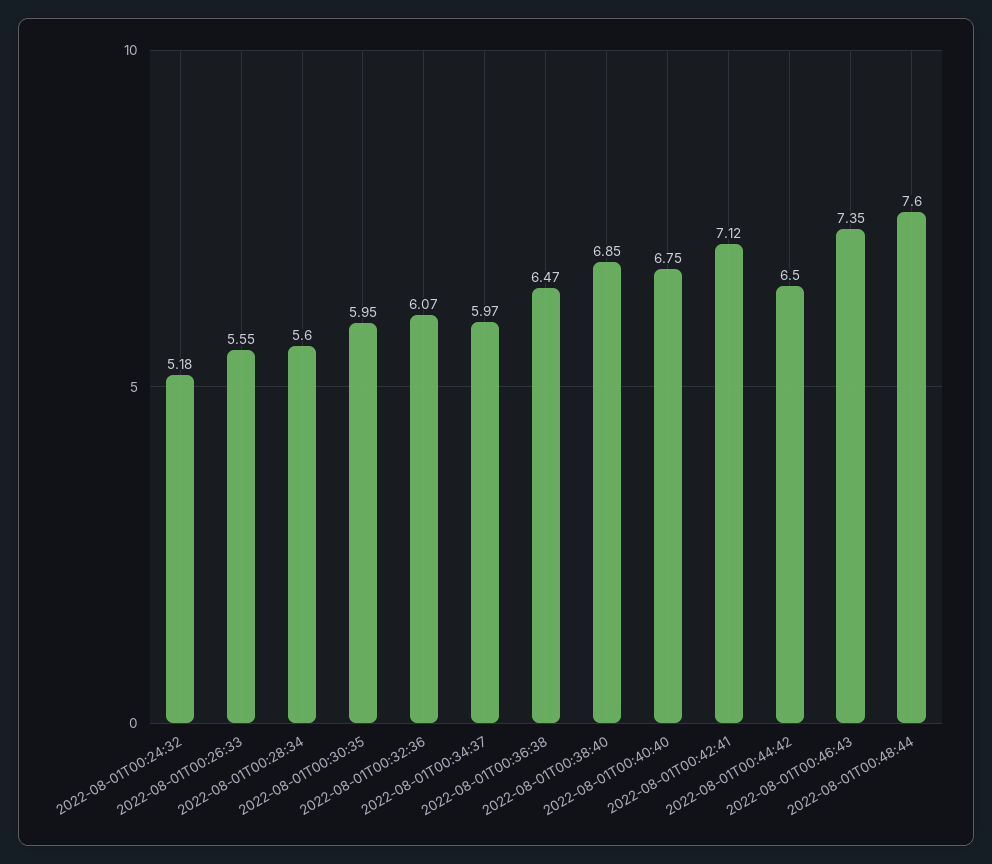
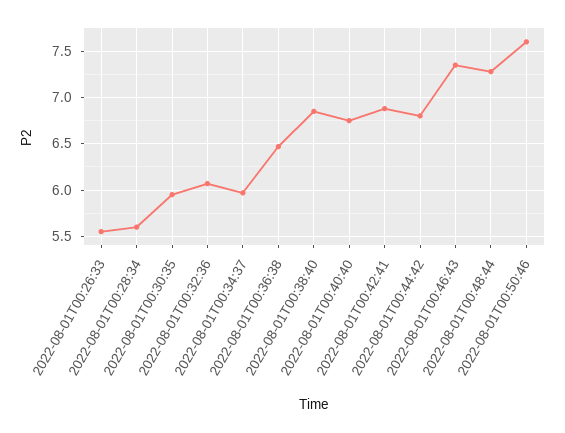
2022-08-01T00:24:32: 5.18 -> none
2022-08-01T00:42:41: 7.12 -> 6.9
2022-08-01T00:44:42: 6.5 -> 6.8
2022-08-01T00:48:44: 7.6 -> 7.3
2022-08-01T00:50:46: none -> 7.6

